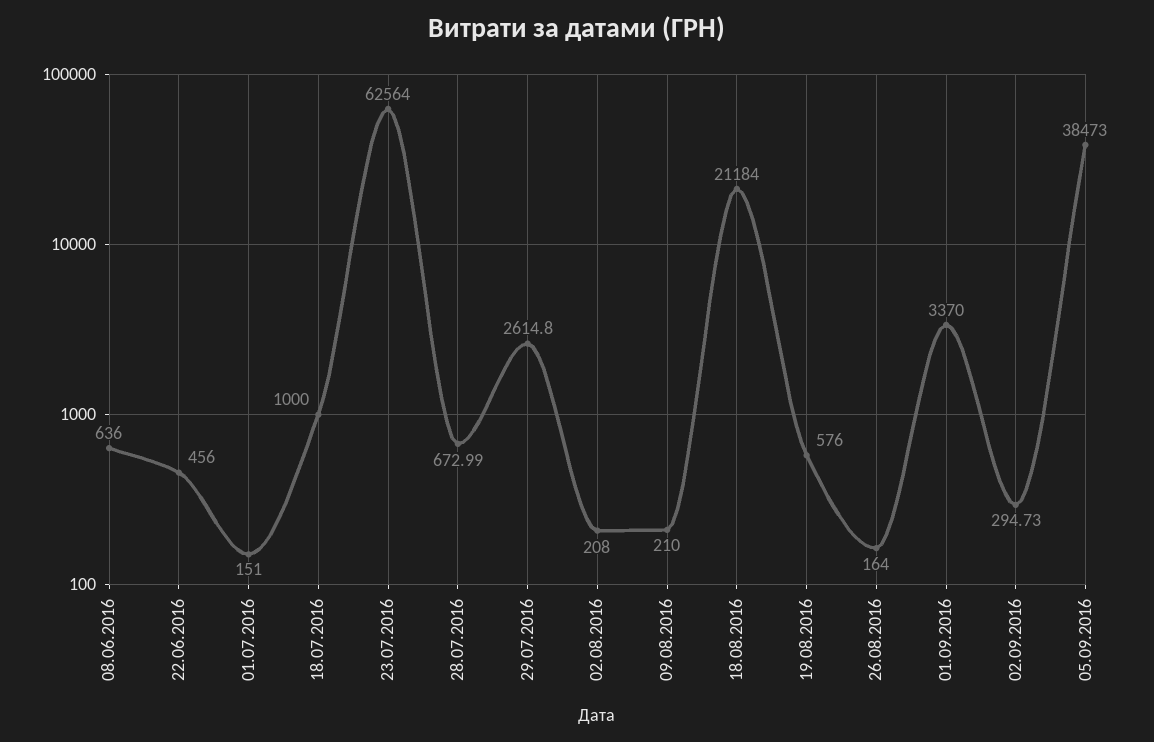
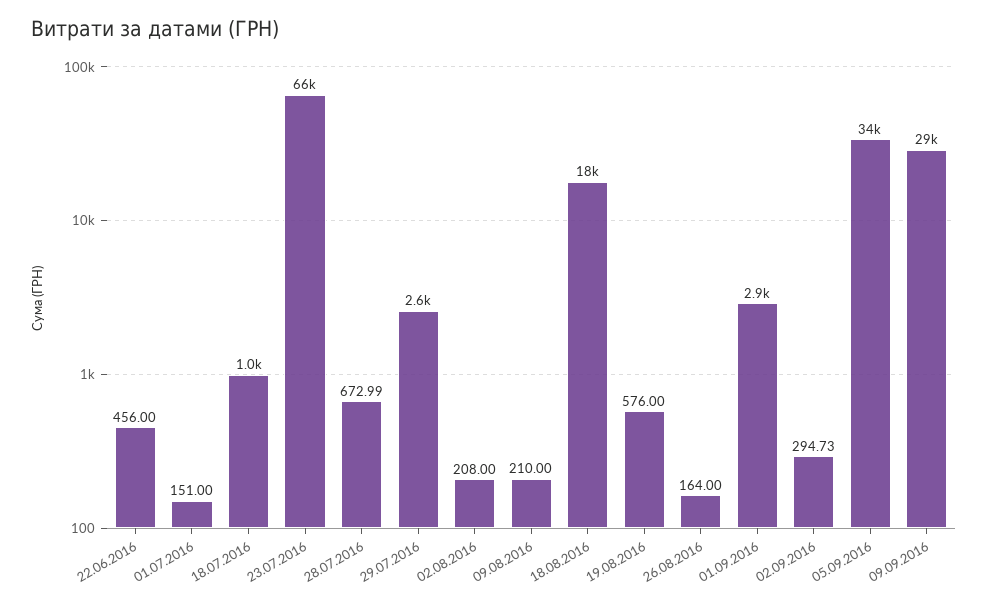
08.06.2016: 636 -> none
23.07.2016: 62564 -> 66000
18.08.2016: 21184 -> 18000
01.09.2016: 3370 -> 2900
05.09.2016: 38473 -> 34000
09.09.2016: none -> 29000

